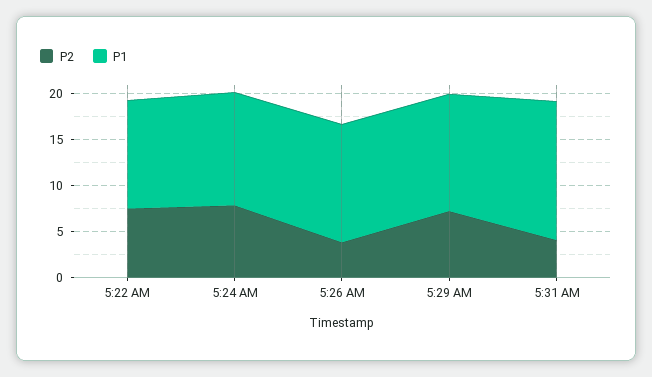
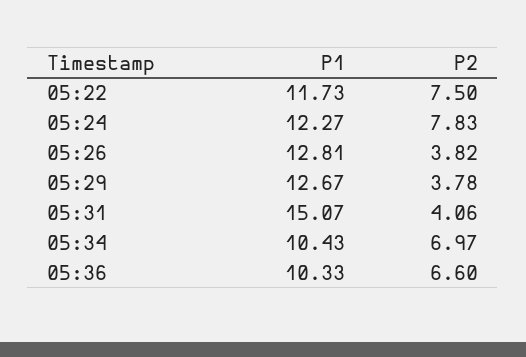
P2, 5:29 AM: 7 -> 3.78
P1, 05:34: none -> 10.43
P2, 05:34: none -> 6.97
P1, 05:36: none -> 10.33
P2, 05:36: none -> 6.6

